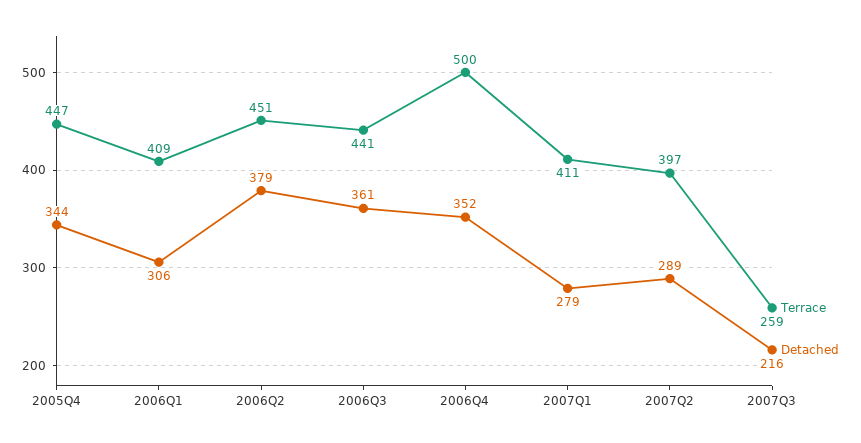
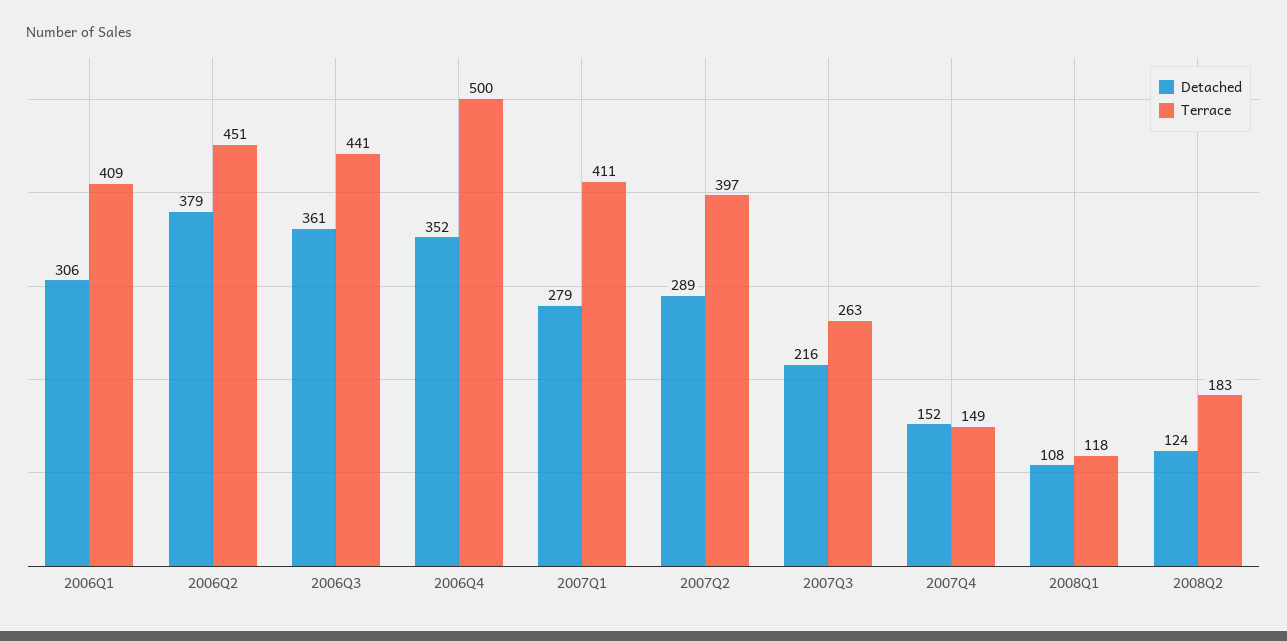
Terrace, 2005Q4: 447 -> none
Detached, 2005Q4: 344 -> none
Terrace, 2007Q3: 259 -> 263
Detached, 2007Q4: none -> 152
Terrace, 2007Q4: none -> 149
Detached, 2008Q1: none -> 108
Terrace, 2008Q1: none -> 118
Detached, 2008Q2: none -> 124
Terrace, 2008Q2: none -> 183

